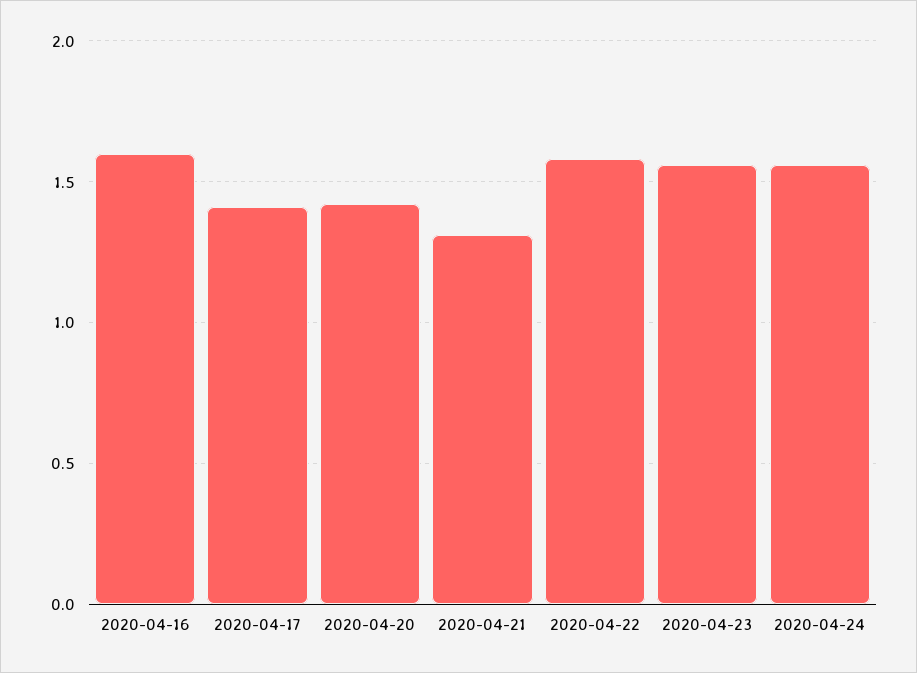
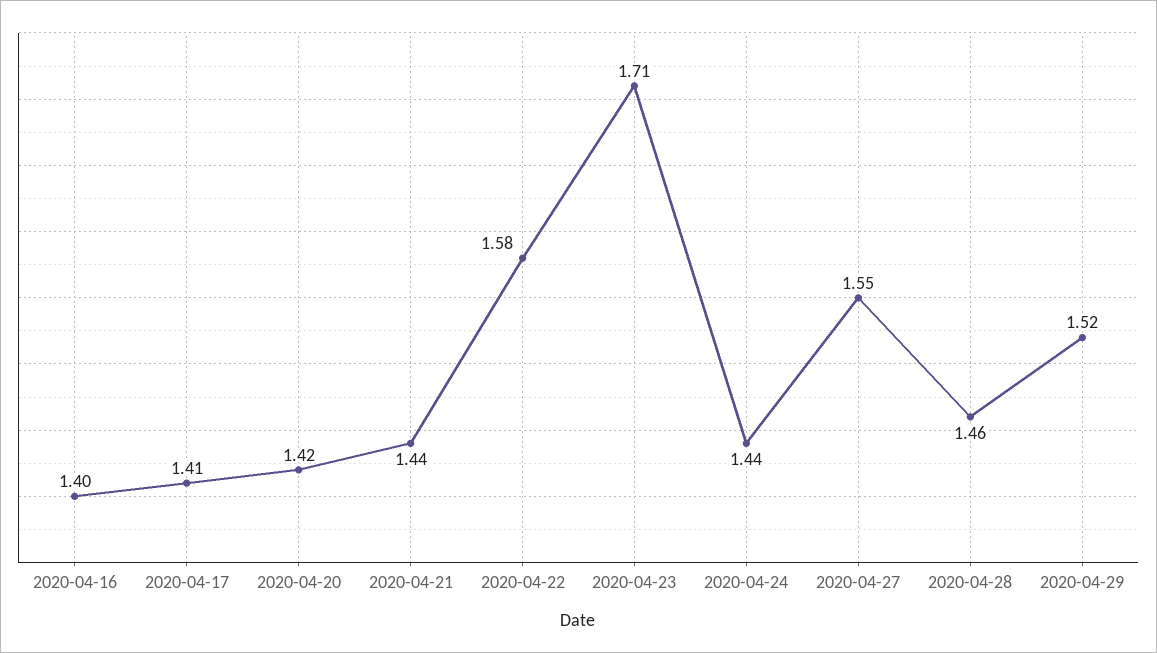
2020-04-16: 1.6 -> 1.4
2020-04-21: 1.3 -> 1.44
2020-04-23: 1.55 -> 1.71
2020-04-24: 1.55 -> 1.44
2020-04-27: none -> 1.55
2020-04-28: none -> 1.46
2020-04-29: none -> 1.52

